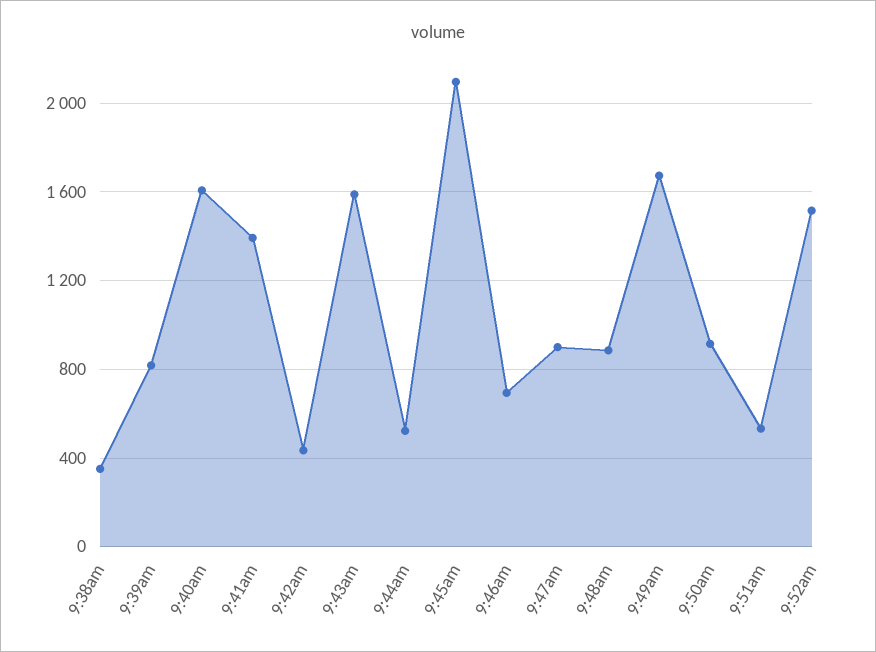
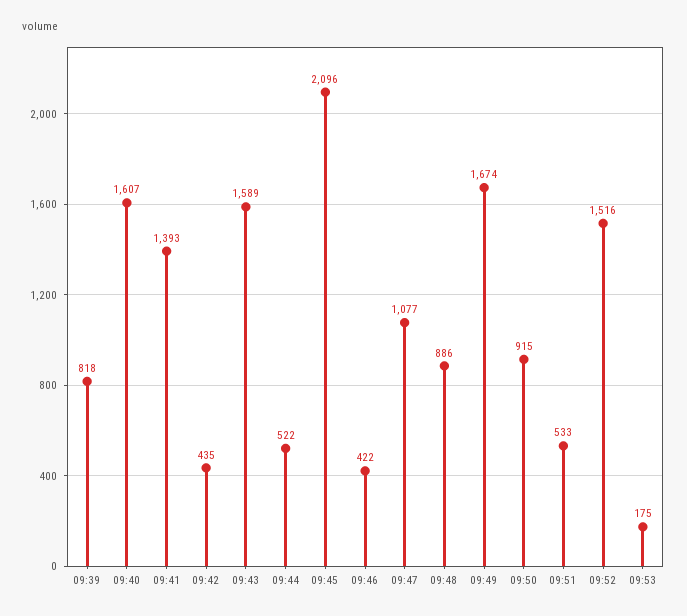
9:38am: 350 -> none
9:46am: 700 -> 422
9:47am: 900 -> 1077
09:53: none -> 175

